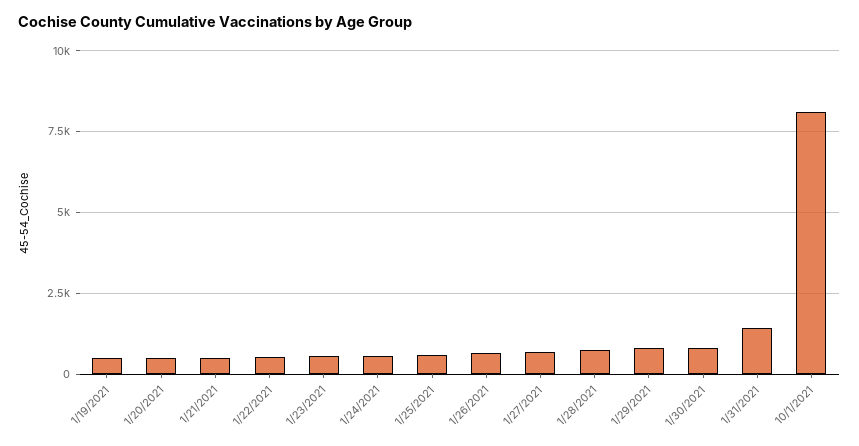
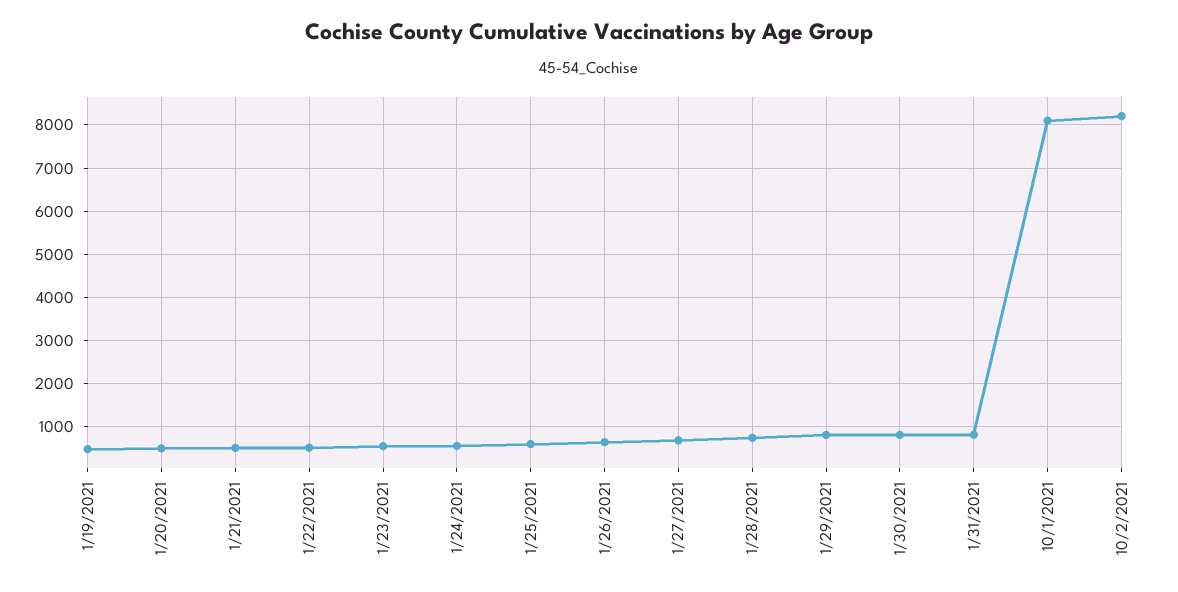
1/31/2021: 1500 -> 800
10/2/2021: none -> 8200

